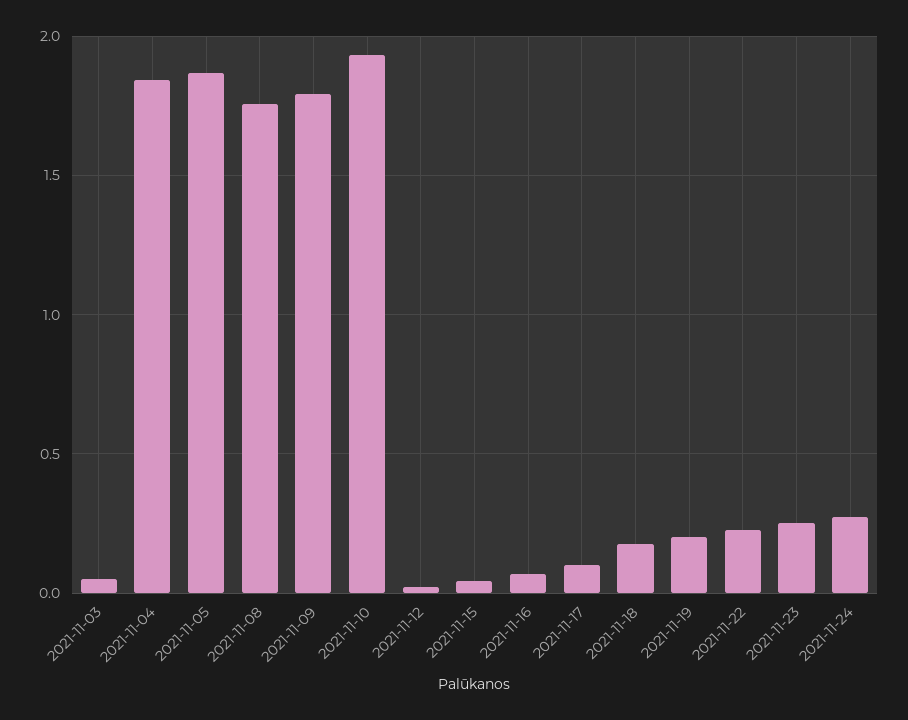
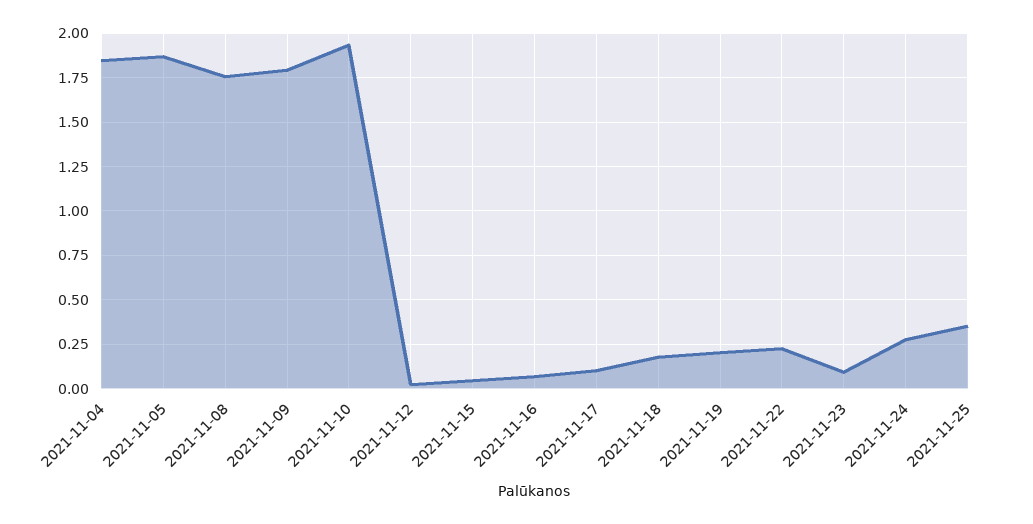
2021-11-03: 0.05 -> none
2021-11-23: 0.25 -> 0.1
2021-11-25: none -> 0.35

